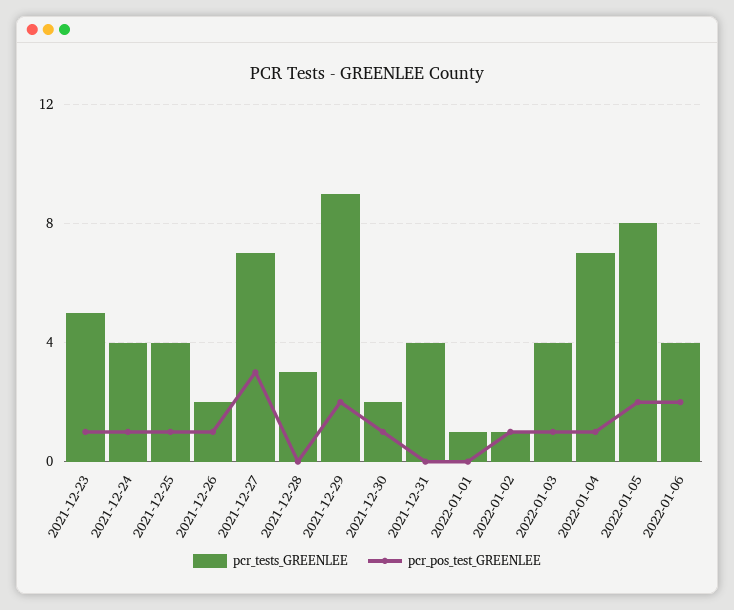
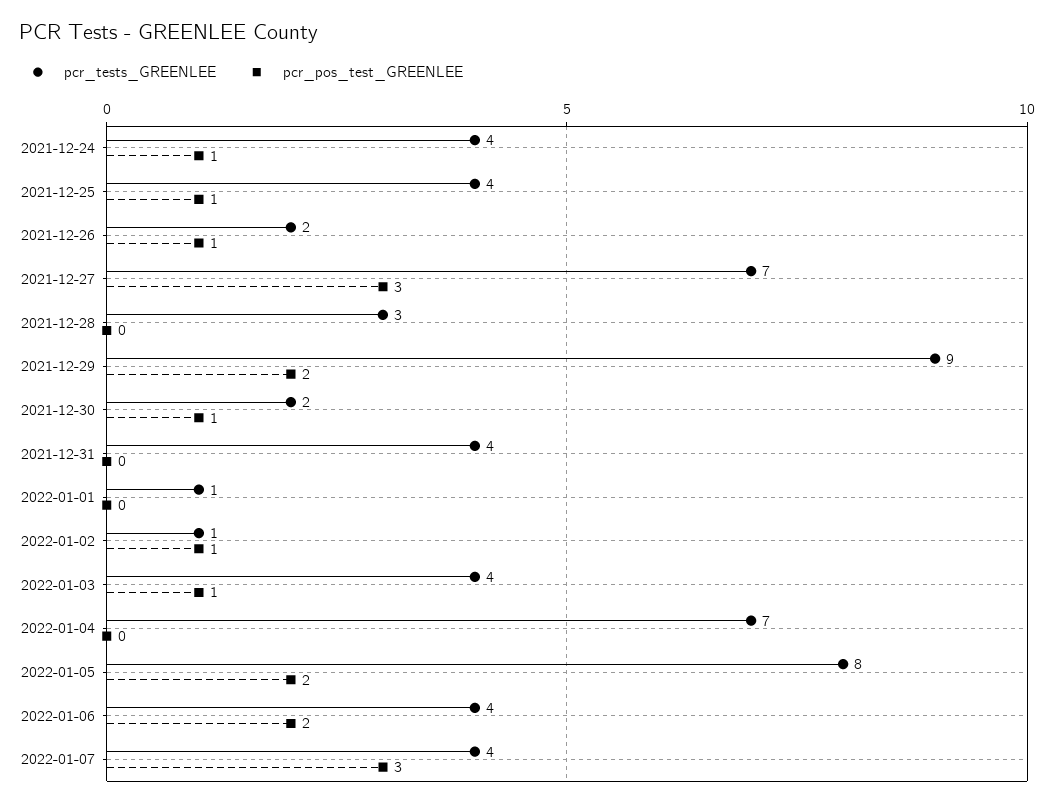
pcr_tests_GREENLEE, 2021-12-23: 5 -> none
pcr_pos_test_GREENLEE, 2021-12-23: 1 -> none
pcr_pos_test_GREENLEE, 2022-01-04: 1 -> 0
pcr_tests_GREENLEE, 2022-01-07: none -> 4
pcr_pos_test_GREENLEE, 2022-01-07: none -> 3

